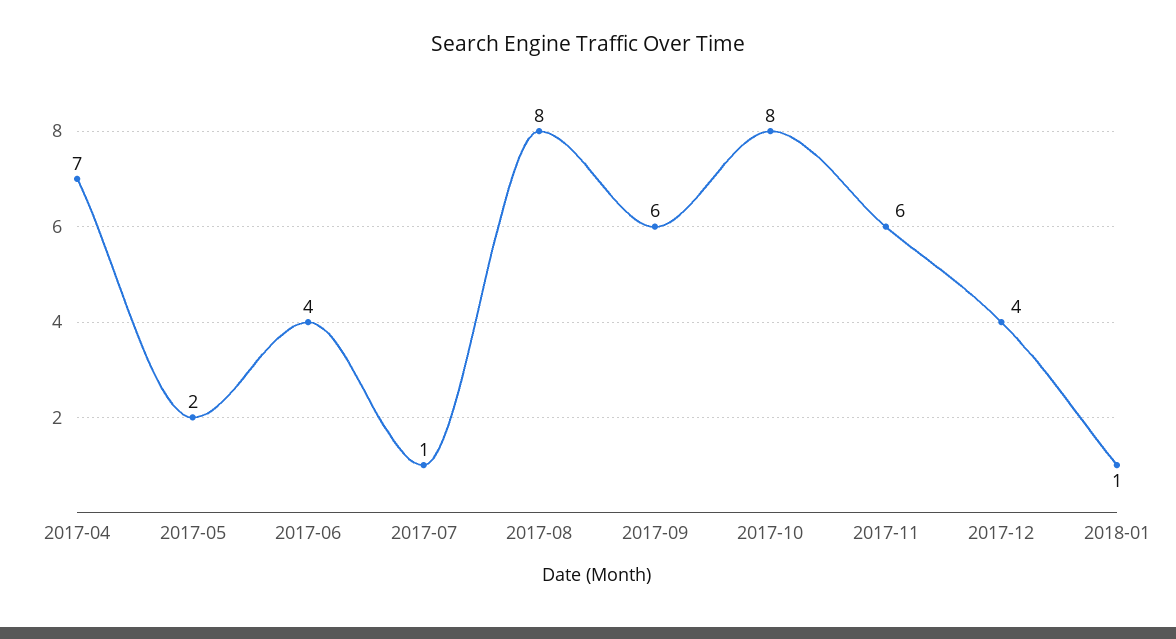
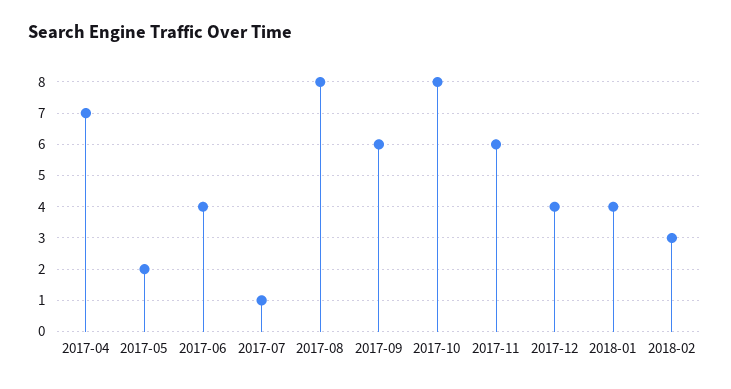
2018-01: 1 -> 4
2018-02: none -> 3

